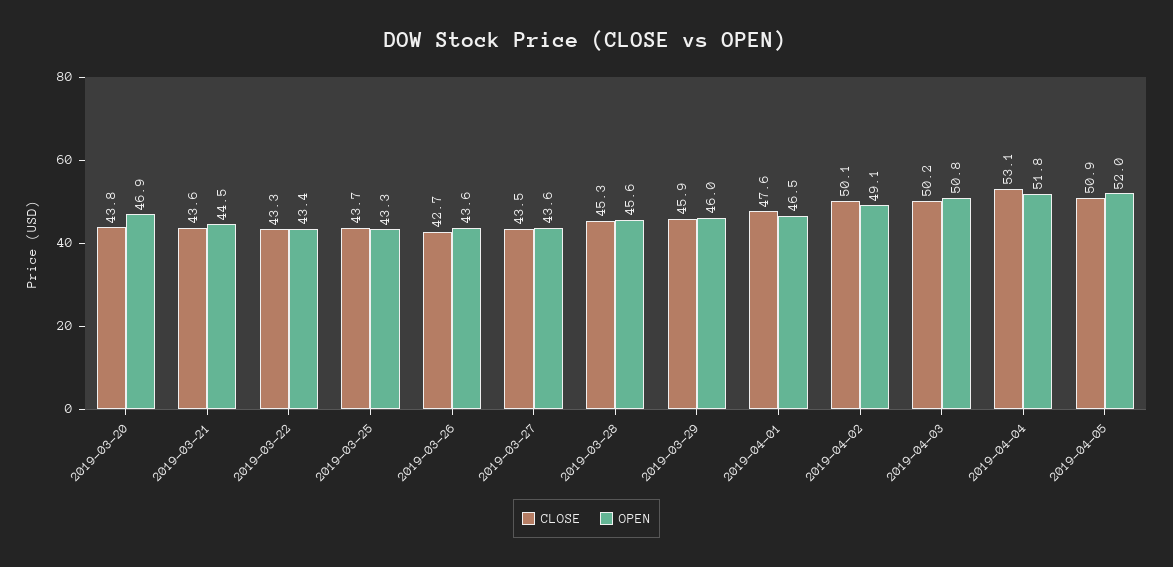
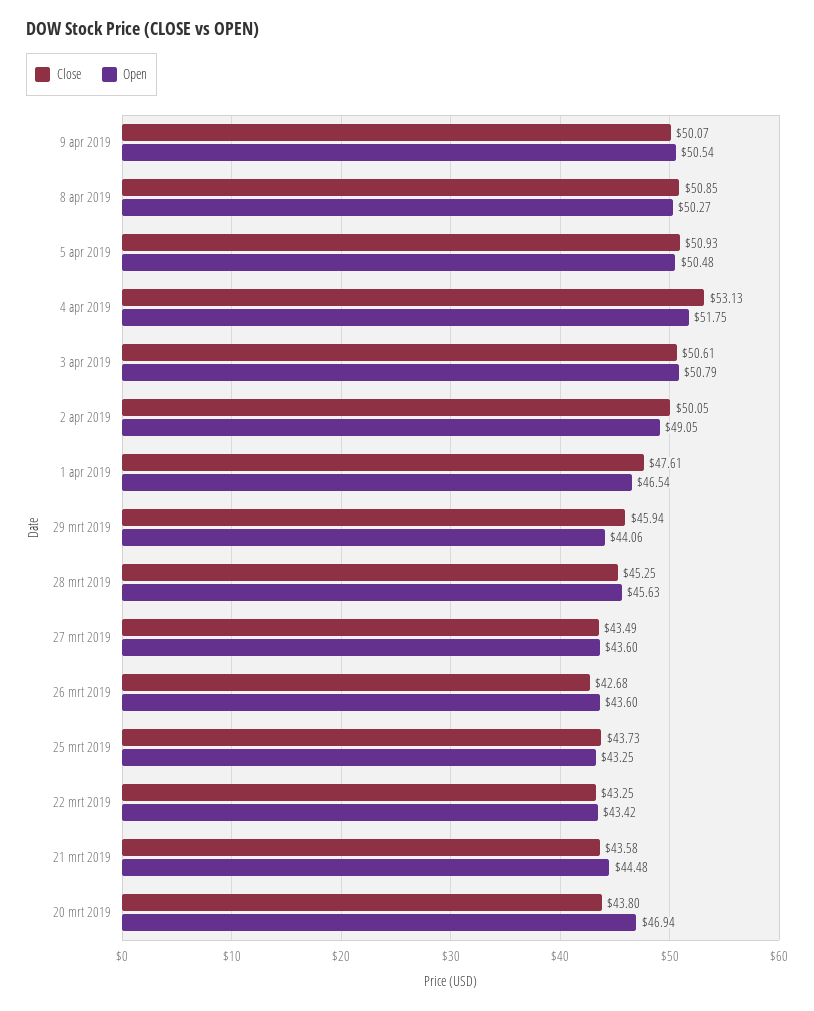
OPEN, 2019-03-29: 46 -> 44.06
CLOSE, 2019-04-03: 50.2 -> 50.61
OPEN, 2019-04-05: 52 -> 50.48
CLOSE, 9 apr 2019: none -> 50.07
OPEN, 9 apr 2019: none -> 50.54
CLOSE, 8 apr 2019: none -> 50.85
OPEN, 8 apr 2019: none -> 50.27

